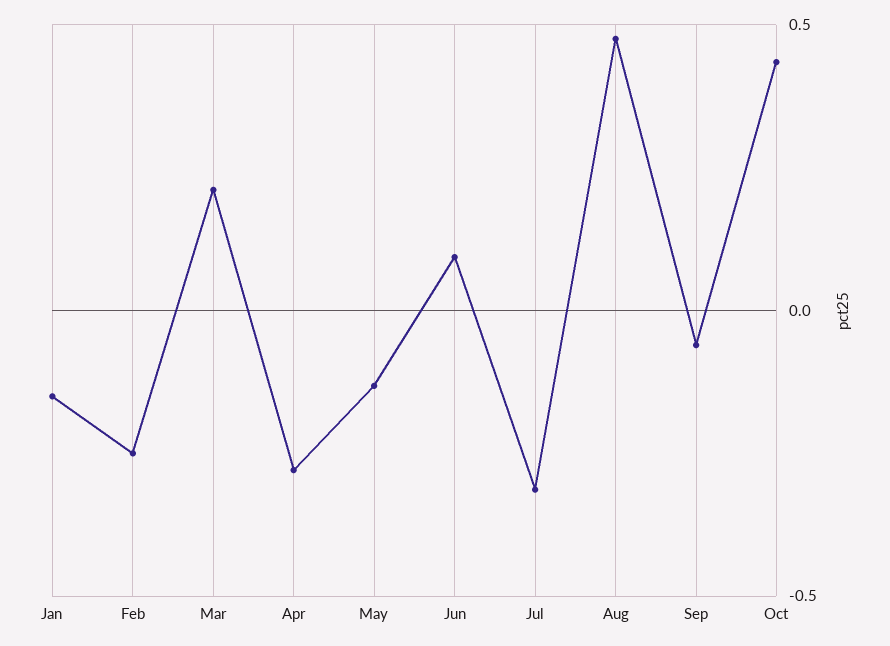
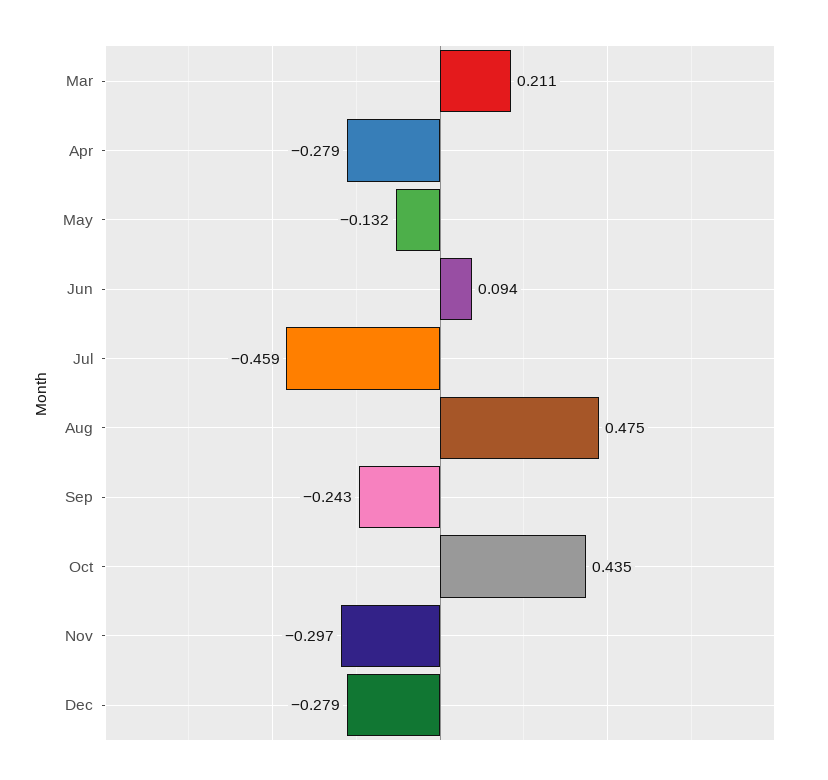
Jan: -0.15 -> none
Feb: -0.25 -> none
Jul: -0.3 -> -0.459
Sep: -0.05 -> -0.243
Nov: none -> -0.297
Dec: none -> -0.279

